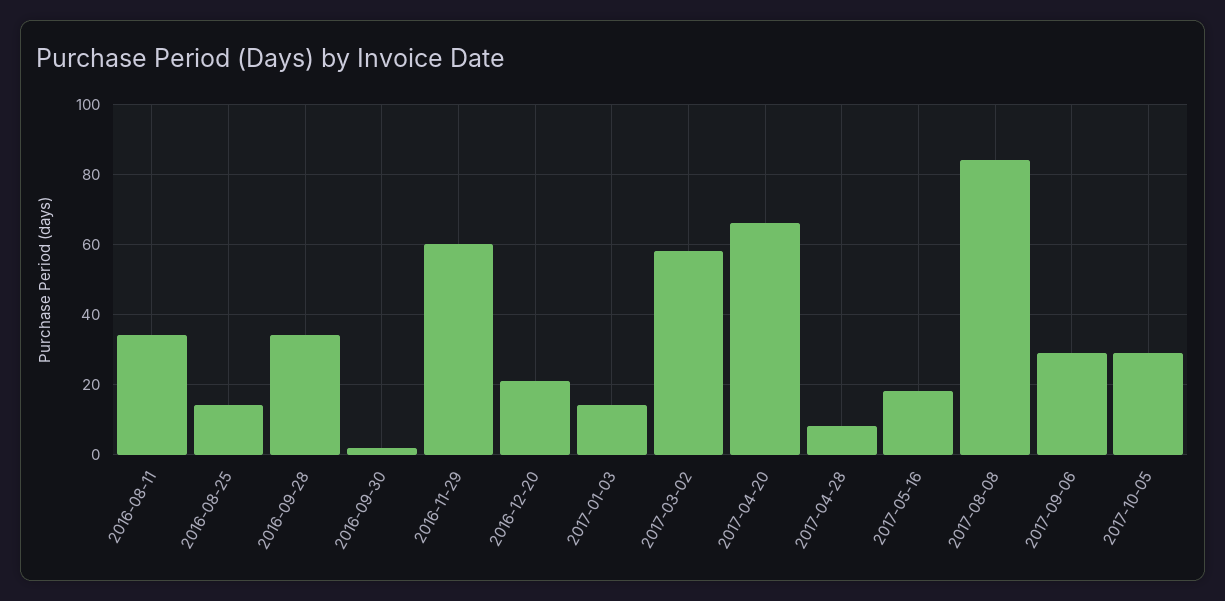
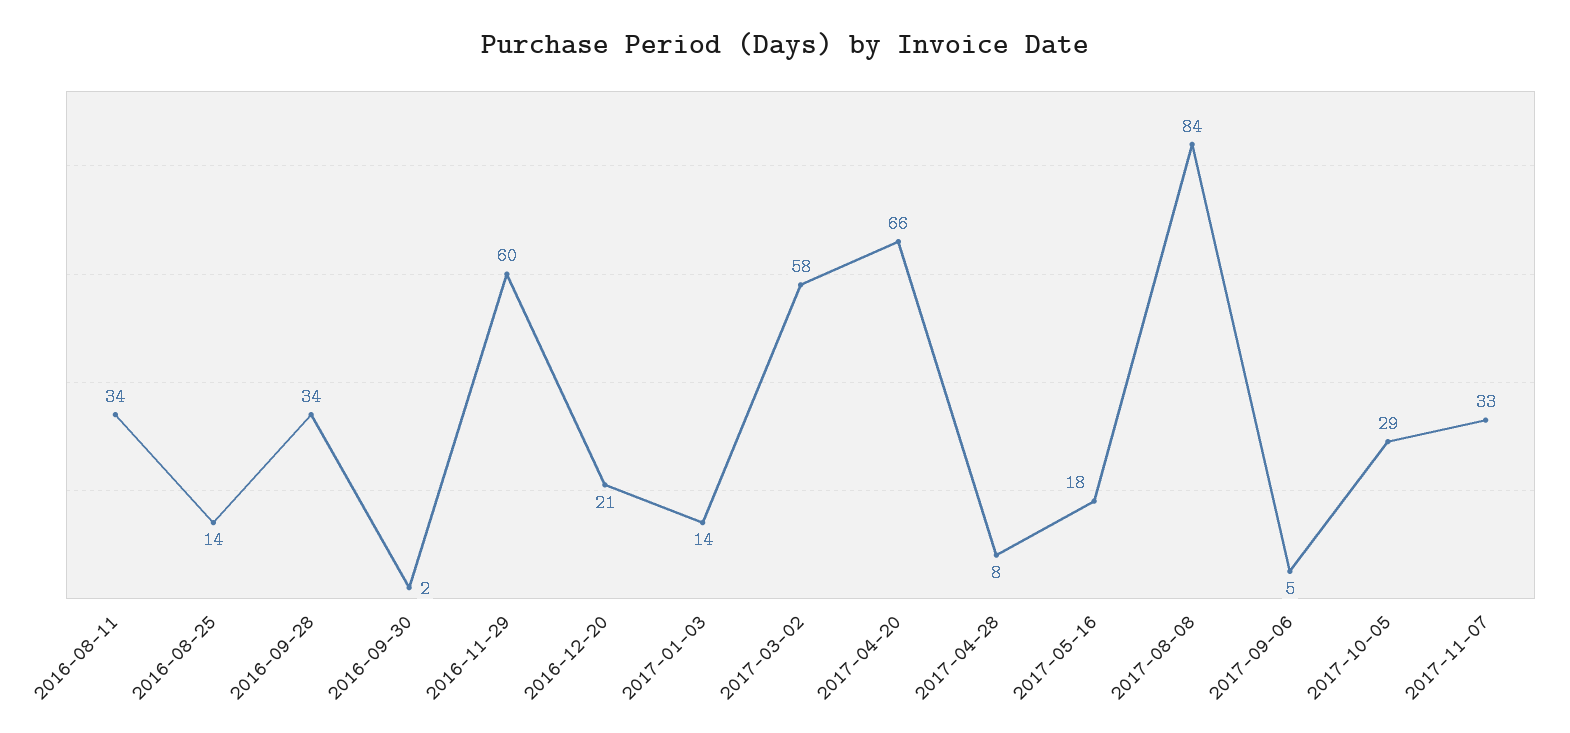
2017-09-06: 30 -> 5
2017-11-07: none -> 33

